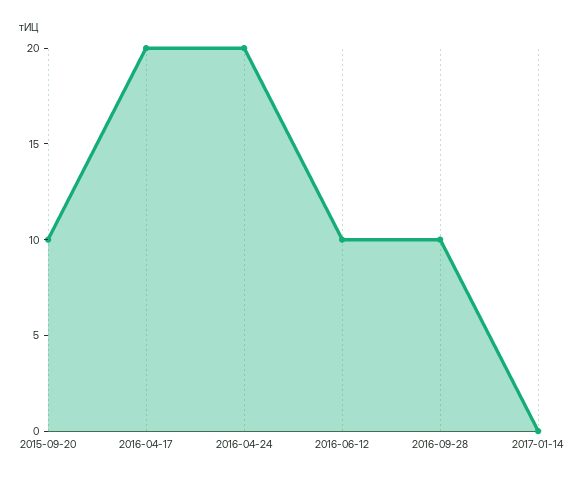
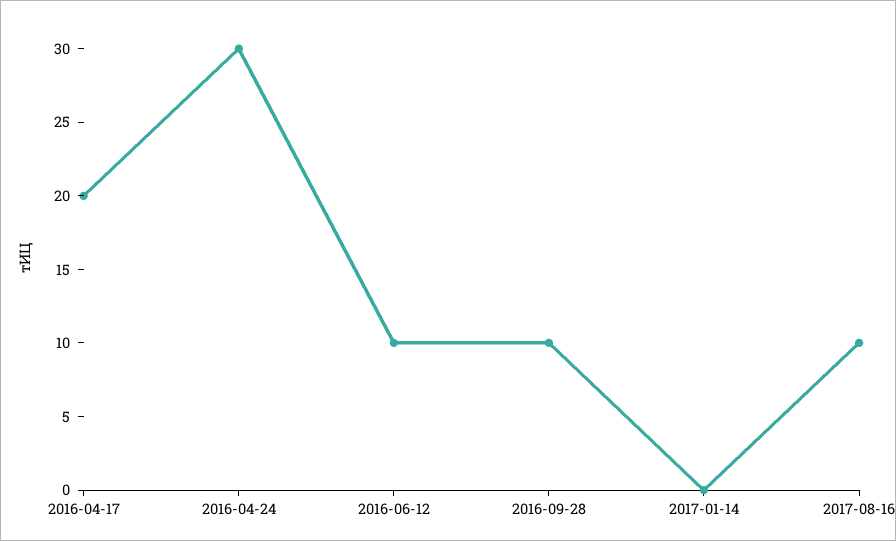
2015-09-20: 10 -> none
2016-04-24: 20 -> 30
2017-08-16: none -> 10

